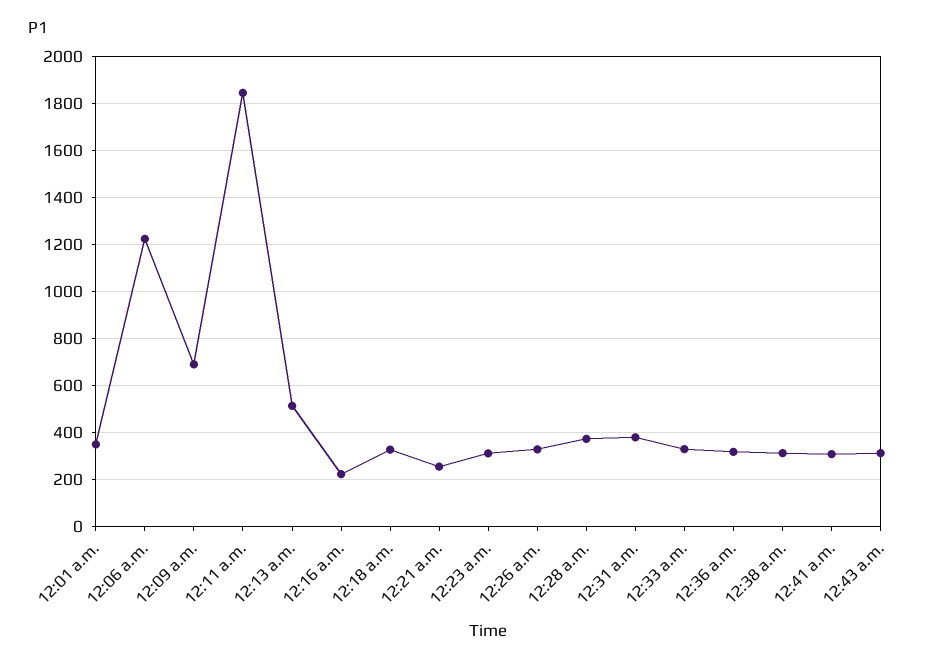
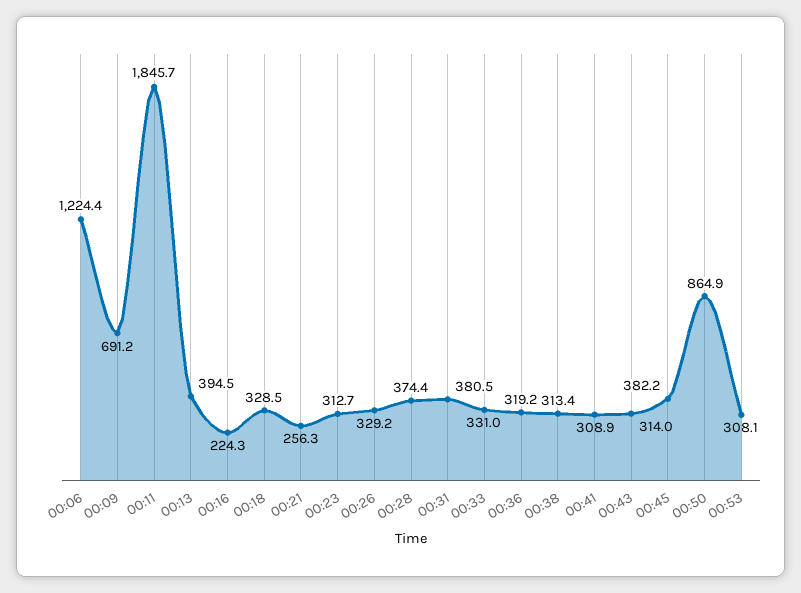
12:01 a.m.: 350 -> none
12:13 a.m.: 500 -> 394.5
00:45: none -> 382.2
00:50: none -> 864.9
00:53: none -> 308.1

